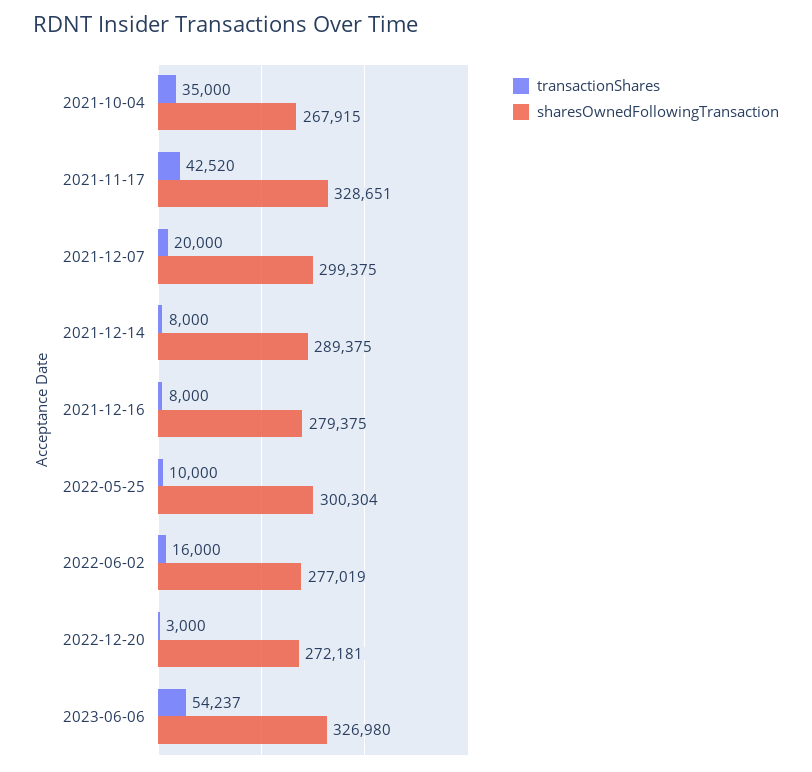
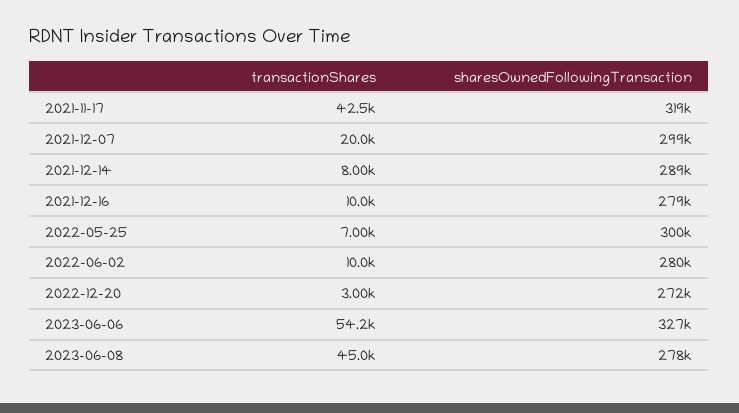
transactionShares, 2021-10-04: 35000 -> none
sharesOwnedFollowingTransaction, 2021-10-04: 267915 -> none
sharesOwnedFollowingTransaction, 2021-11-17: 328651 -> 319000
transactionShares, 2021-12-16: 8000 -> 10000
transactionShares, 2022-05-25: 10000 -> 7000
transactionShares, 2022-06-02: 16000 -> 10000
sharesOwnedFollowingTransaction, 2022-06-02: 277019 -> 280000
transactionShares, 2023-06-08: none -> 45000
sharesOwnedFollowingTransaction, 2023-06-08: none -> 278000

